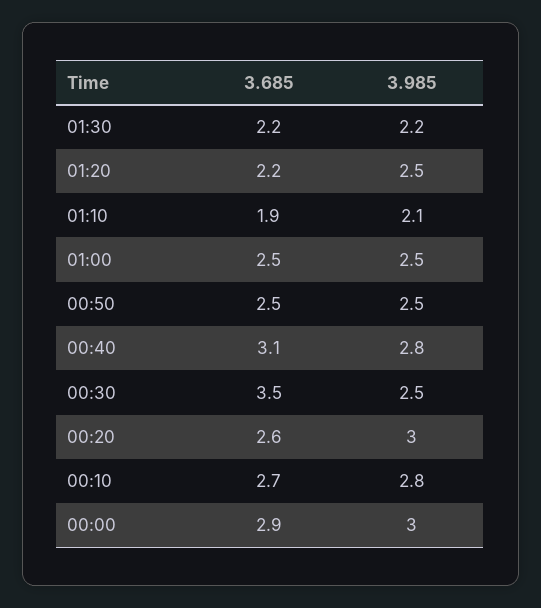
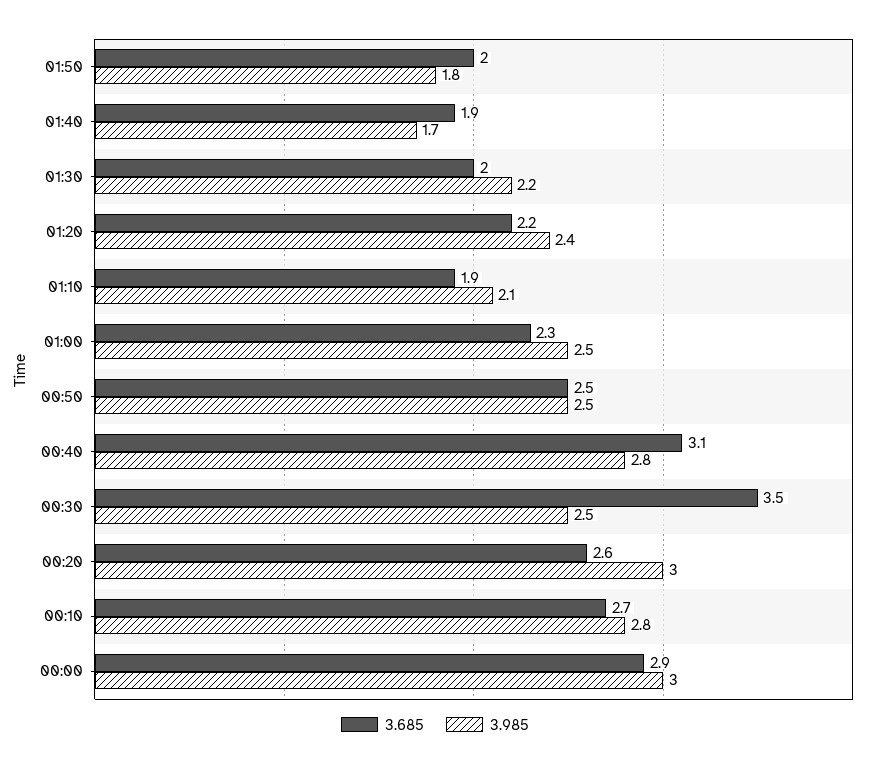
3.685, 01:30: 2.2 -> 2
3.985, 01:20: 2.5 -> 2.4
3.685, 01:00: 2.5 -> 2.3
3.685, 01:50: none -> 2
3.985, 01:50: none -> 1.8
3.685, 01:40: none -> 1.9
3.985, 01:40: none -> 1.7

